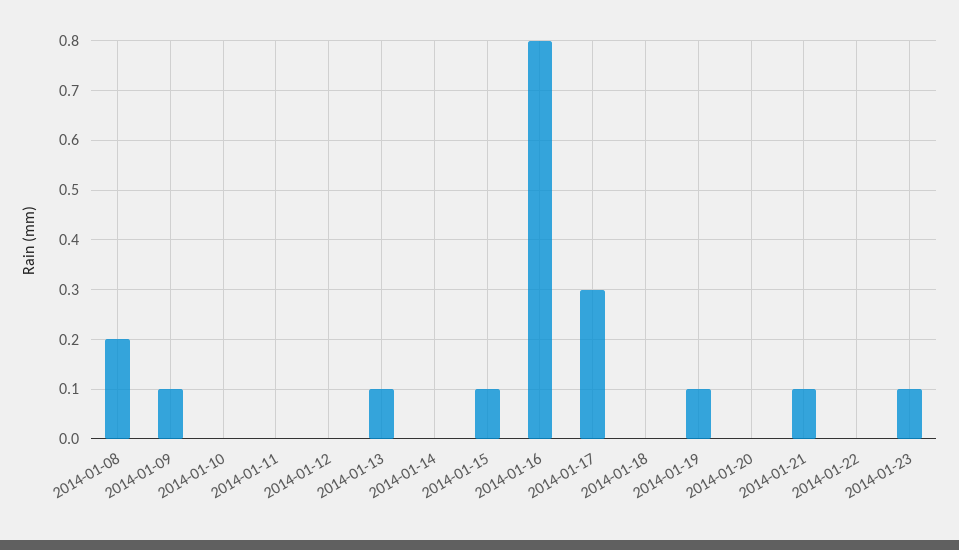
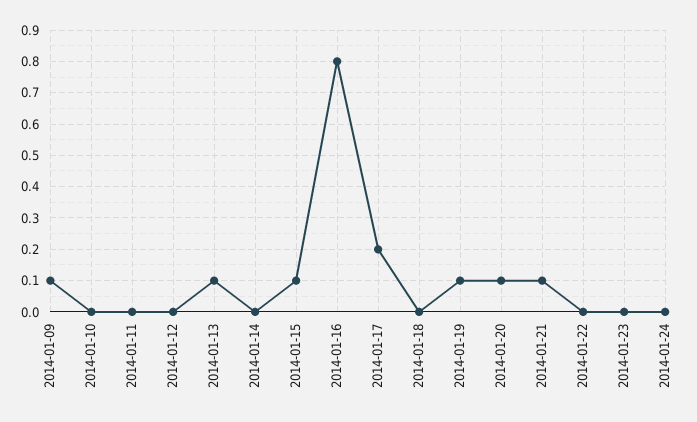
2014-01-08: 0.2 -> none
2014-01-17: 0.3 -> 0.2
2014-01-20: 0 -> 0.1
2014-01-23: 0.1 -> 0
2014-01-24: none -> 0

